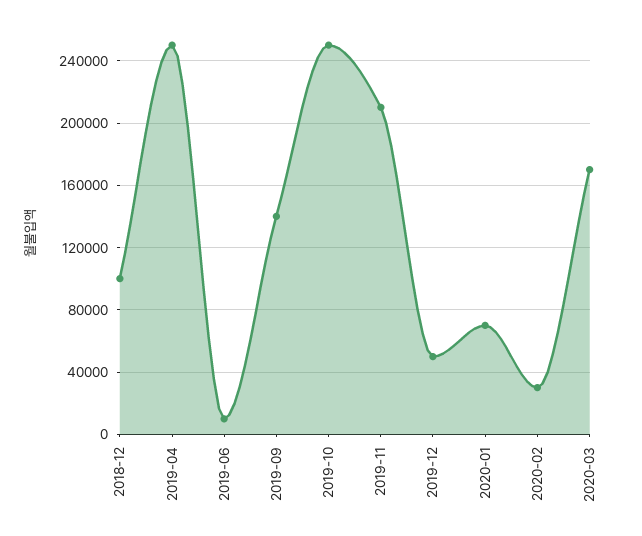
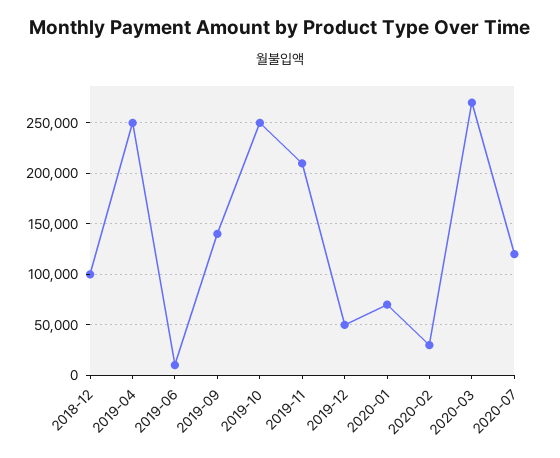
2020-03: 170000 -> 270000
2020-07: none -> 120000

